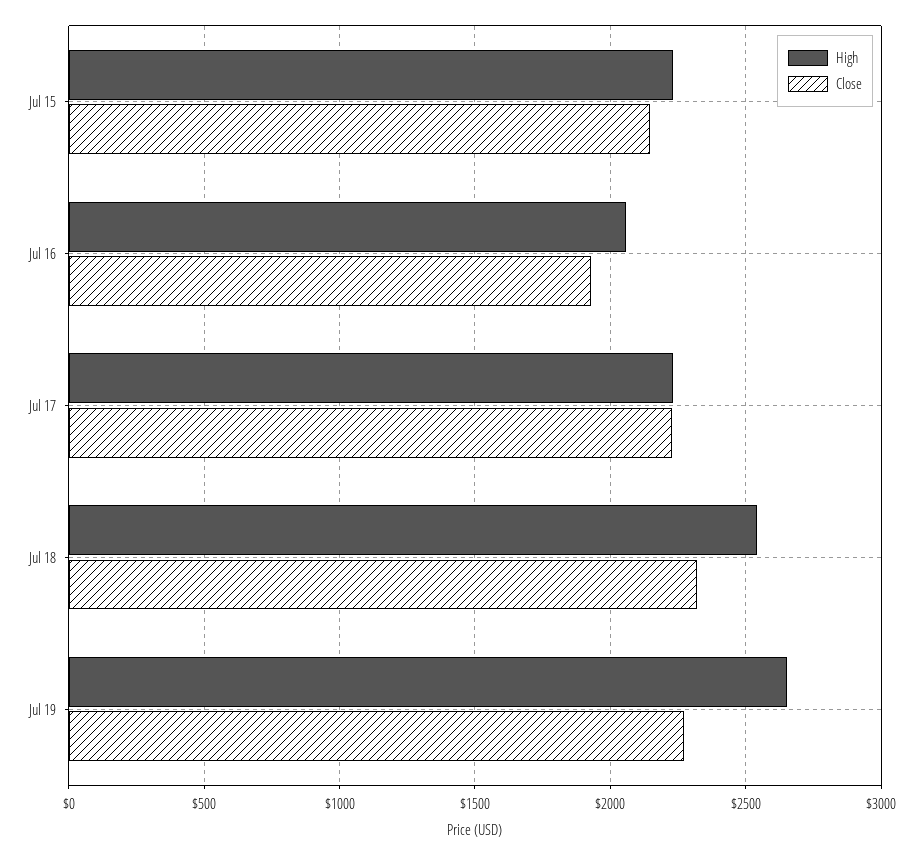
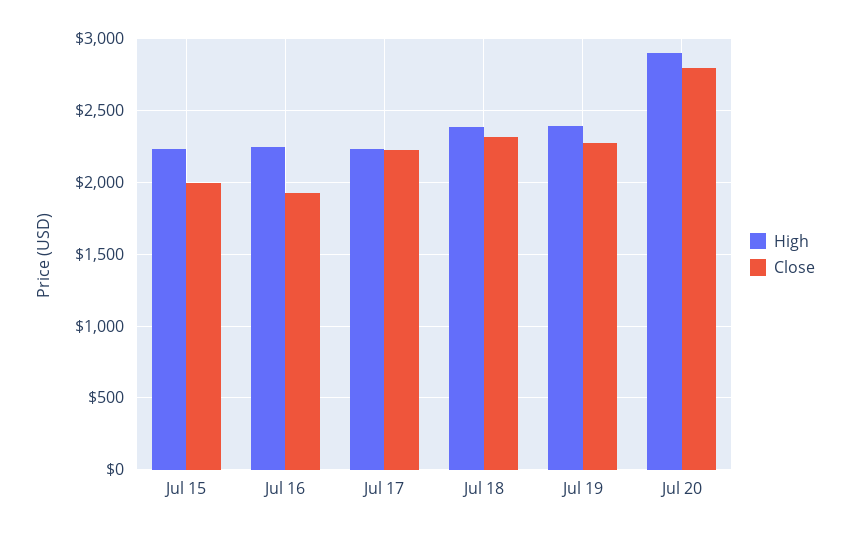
Close, Jul 15: 2150 -> 2000
High, Jul 16: 2050 -> 2250
High, Jul 18: 2550 -> 2400
High, Jul 19: 2650 -> 2400
High, Jul 20: none -> 2900
Close, Jul 20: none -> 2800

